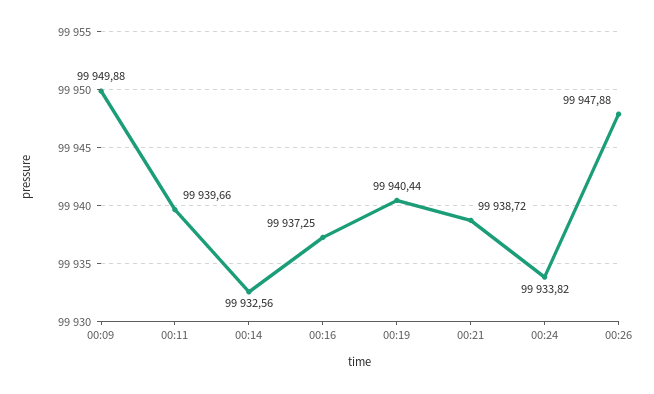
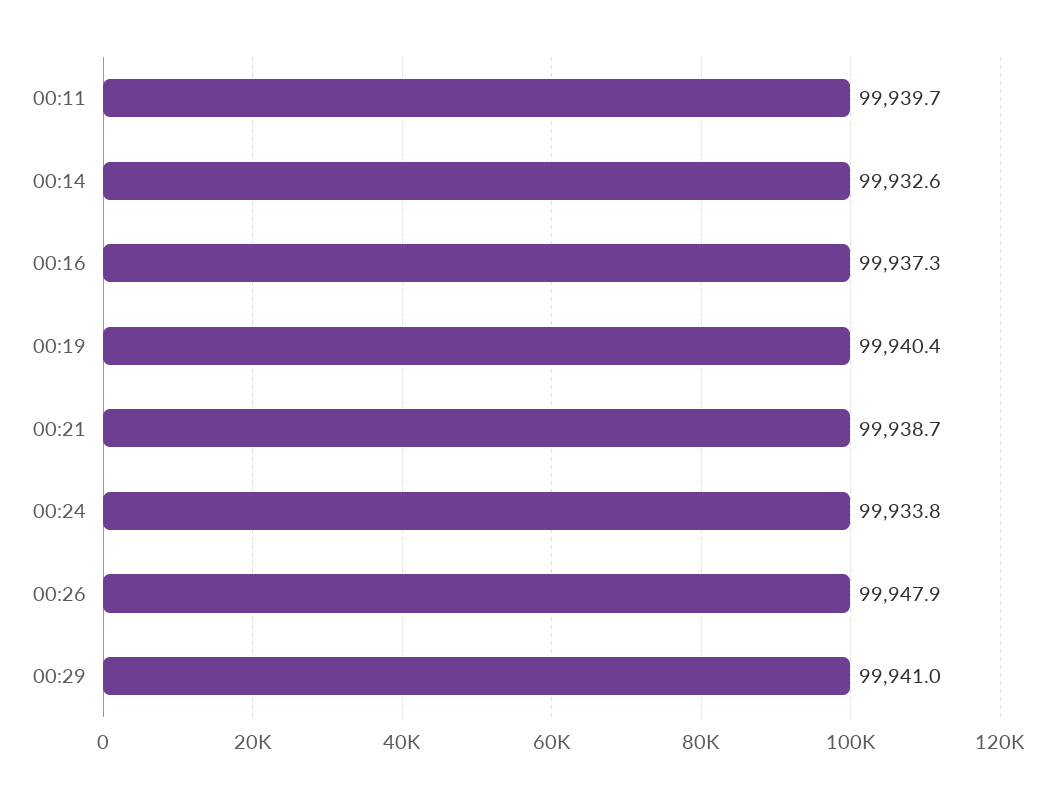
00:09: 99949.88 -> none
00:29: none -> 99941

